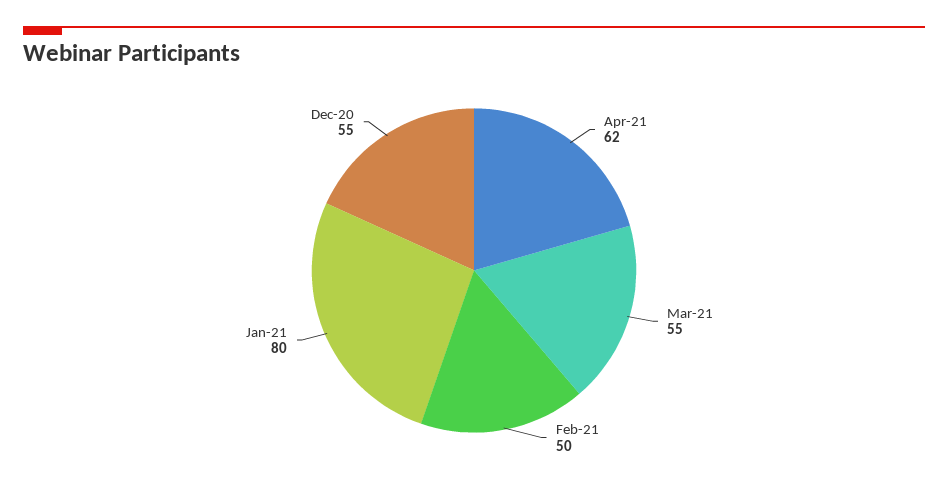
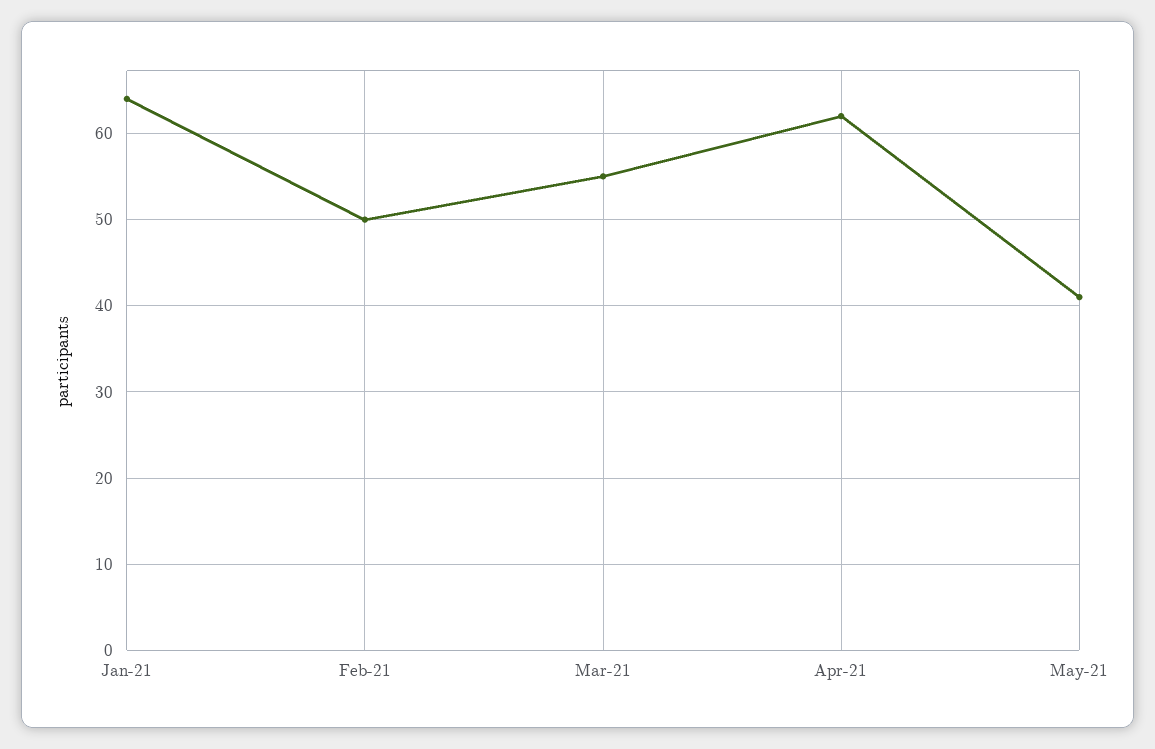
Jan-21: 80 -> 64
Dec-20: 55 -> none
May-21: none -> 41

